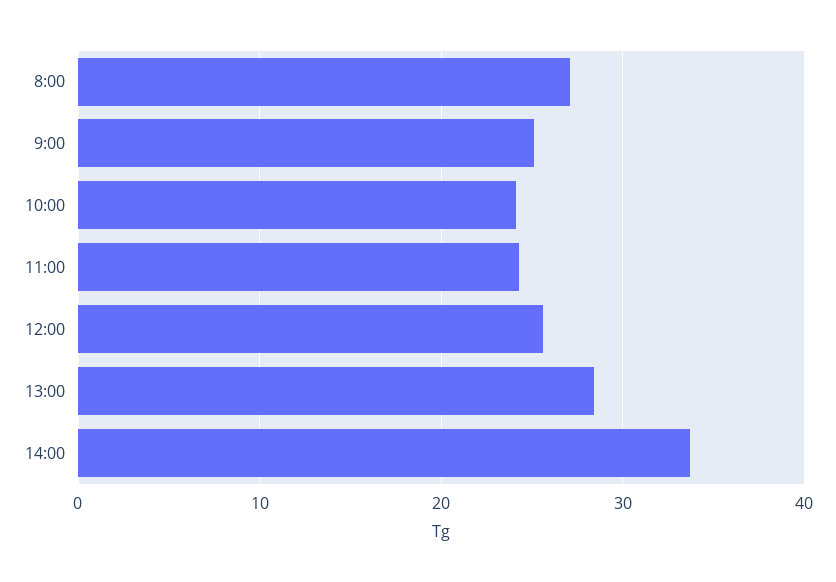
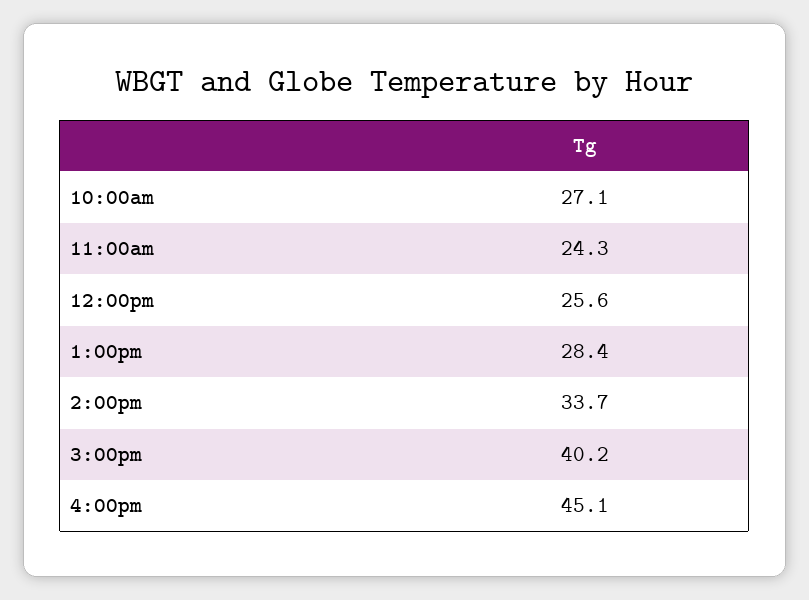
8:00: 27 -> none
9:00: 25 -> none
10:00: 24 -> 27.1
3:00pm: none -> 40.2
4:00pm: none -> 45.1

